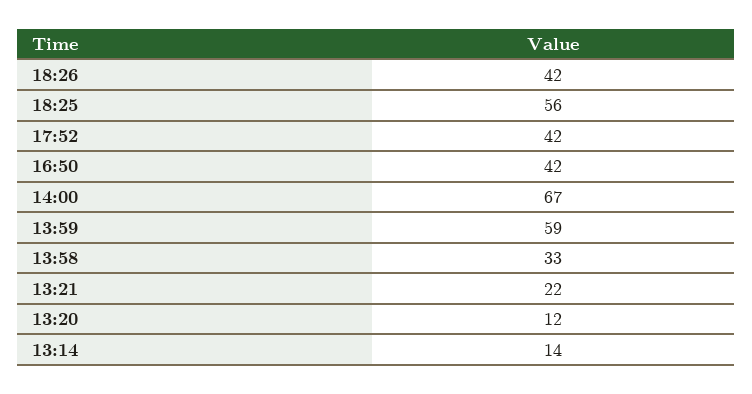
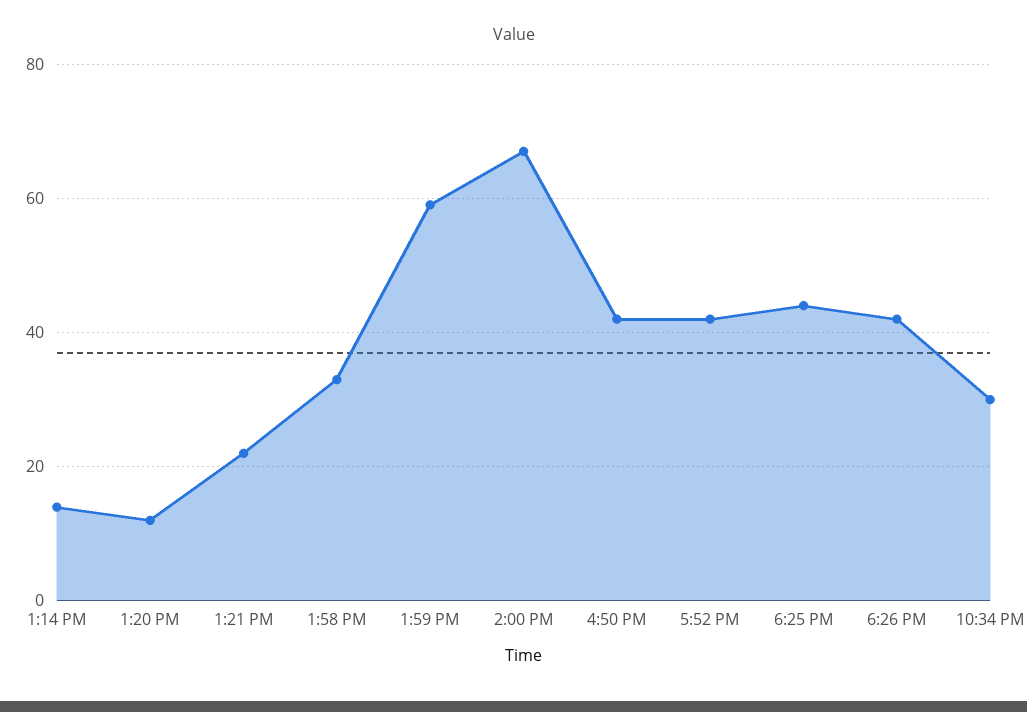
18:25: 56 -> 45
10:34 PM: none -> 30

